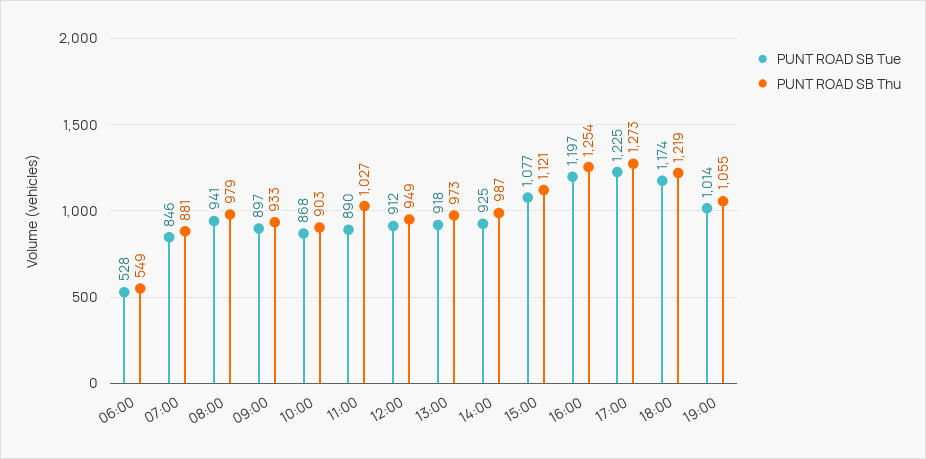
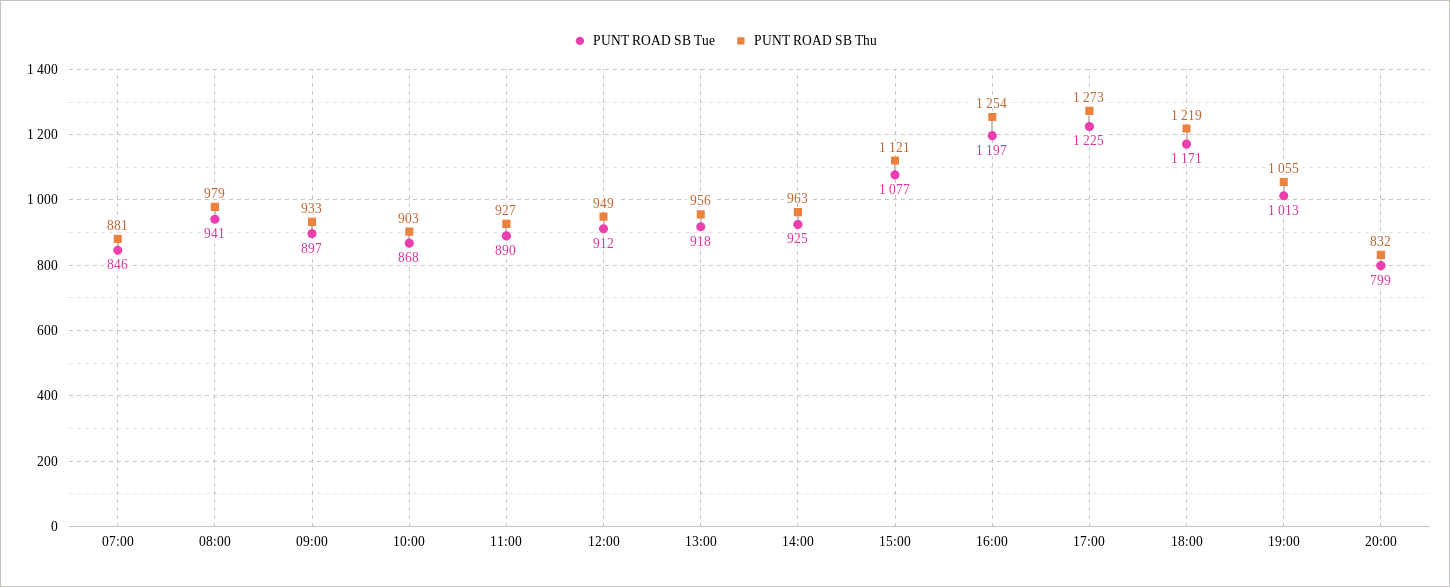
PUNT ROAD SB Tue, 06:00: 528 -> none
PUNT ROAD SB Thu, 06:00: 549 -> none
PUNT ROAD SB Thu, 11:00: 1027 -> 927
PUNT ROAD SB Thu, 13:00: 973 -> 956
PUNT ROAD SB Thu, 14:00: 987 -> 963
PUNT ROAD SB Tue, 18:00: 1174 -> 1171
PUNT ROAD SB Tue, 19:00: 1014 -> 1013
PUNT ROAD SB Tue, 20:00: none -> 799
PUNT ROAD SB Thu, 20:00: none -> 832

